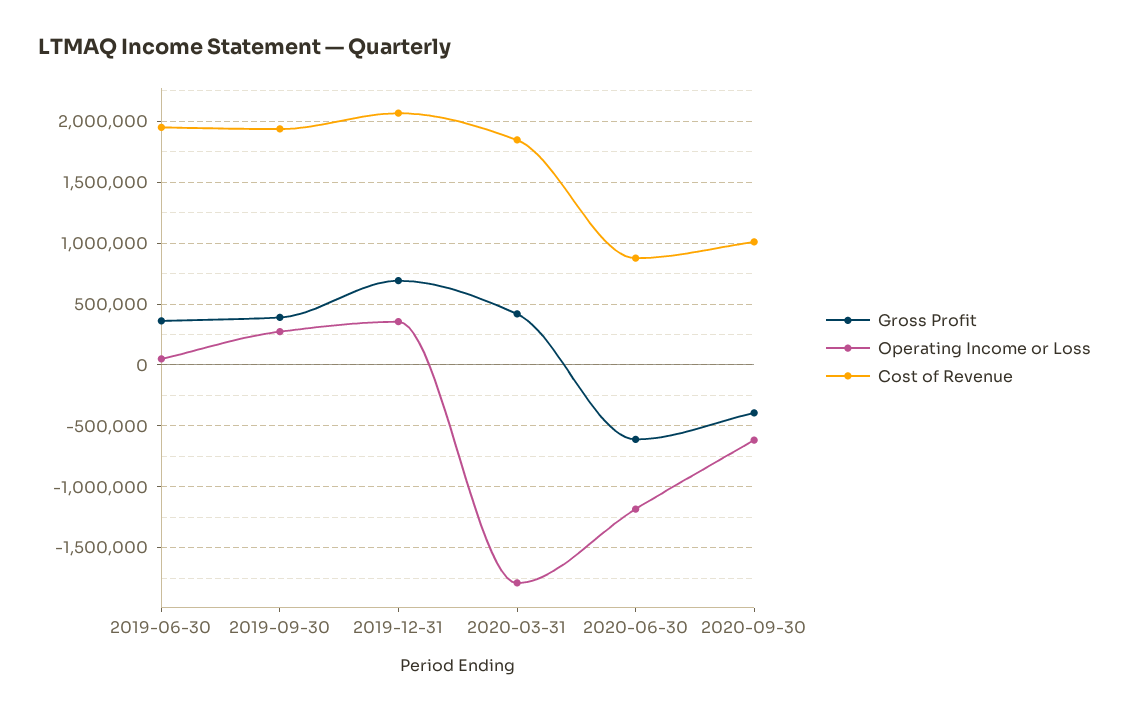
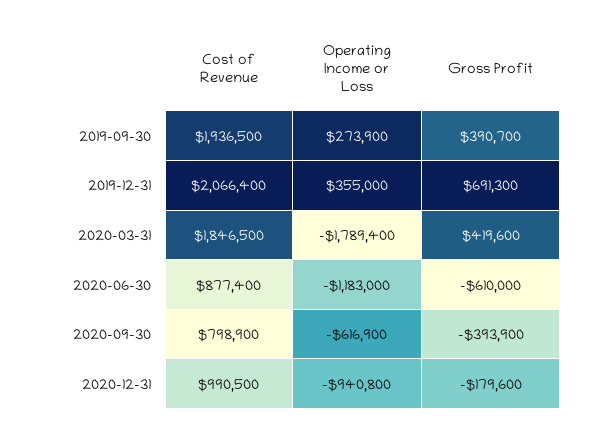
Gross Profit, 2019-06-30: 350000 -> none
Operating Income or Loss, 2019-06-30: 50000 -> none
Cost of Revenue, 2019-06-30: 1950000 -> none
Cost of Revenue, 2020-09-30: 1000000 -> 798900
Cost of Revenue, 2020-12-31: none -> 990500
Operating Income or Loss, 2020-12-31: none -> -940800
Gross Profit, 2020-12-31: none -> -179600

